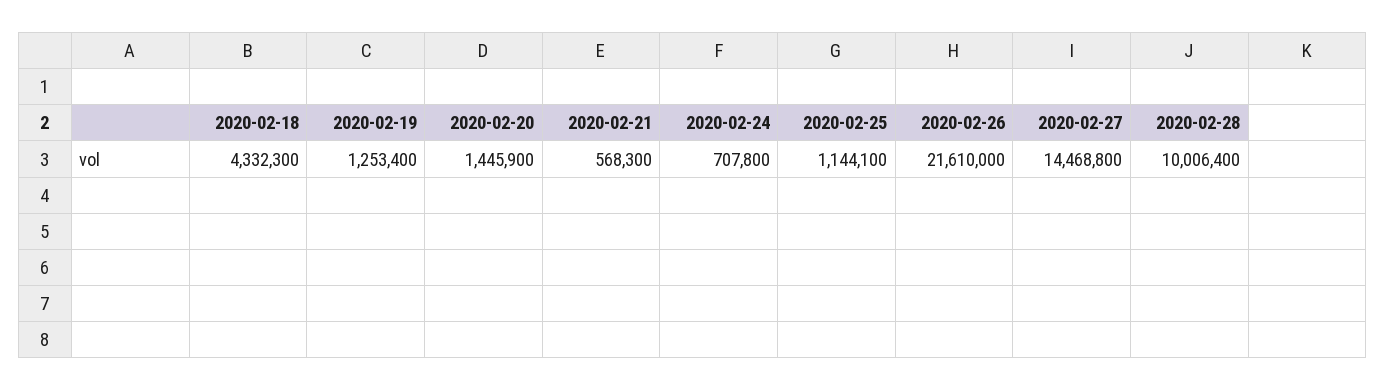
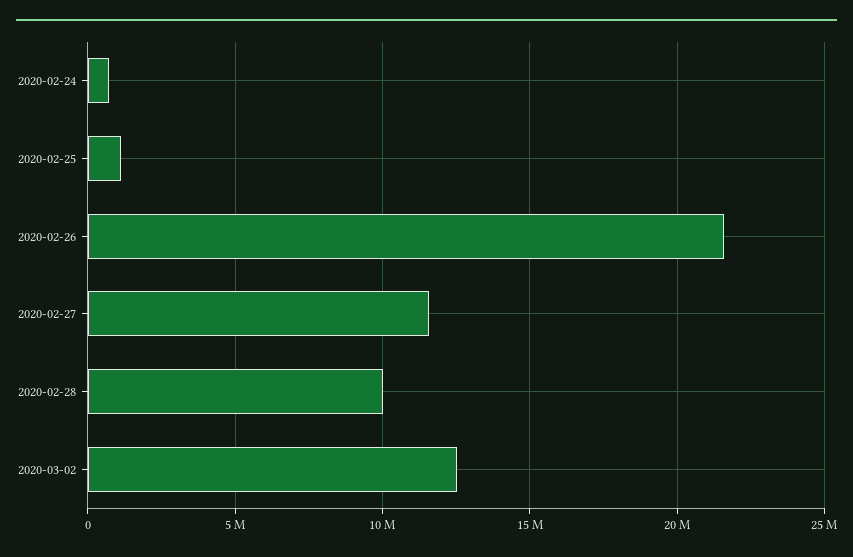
2020-02-18: 4332300 -> none
2020-02-19: 1253400 -> none
2020-02-20: 1445900 -> none
2020-02-21: 568300 -> none
2020-02-27: 14468800 -> 11500000
2020-03-02: none -> 12500000

